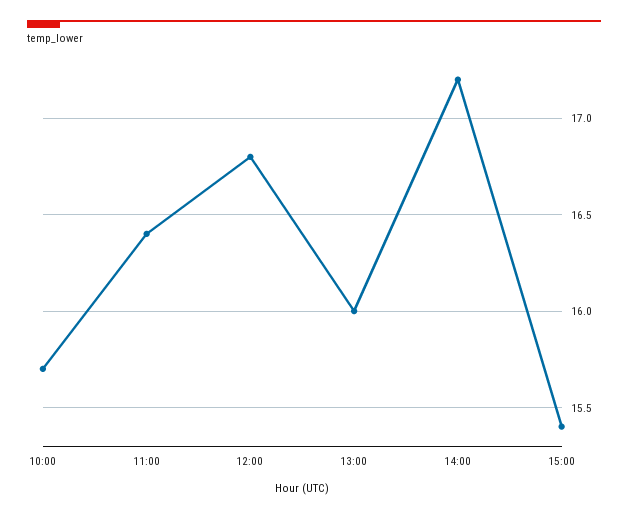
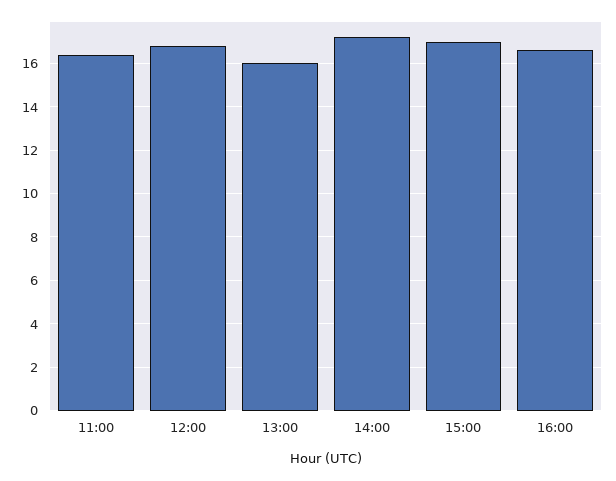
10:00: 15.7 -> none
15:00: 15.4 -> 17
16:00: none -> 16.5

